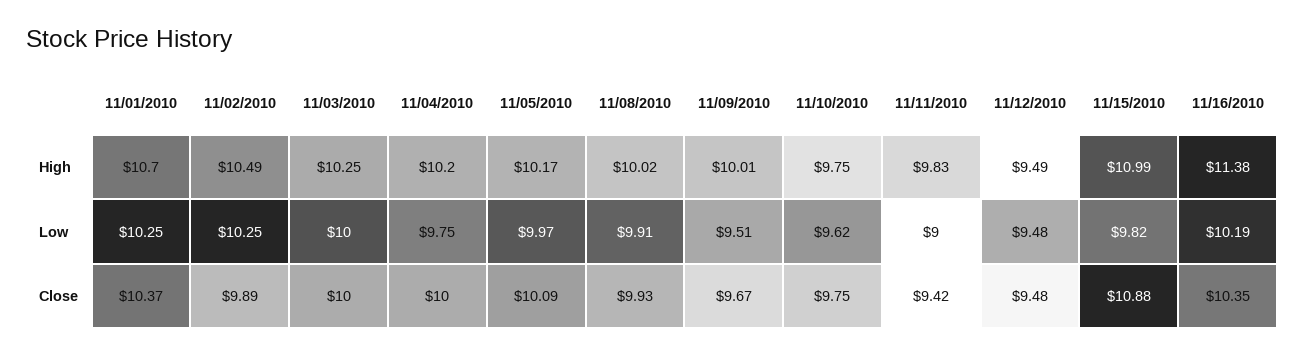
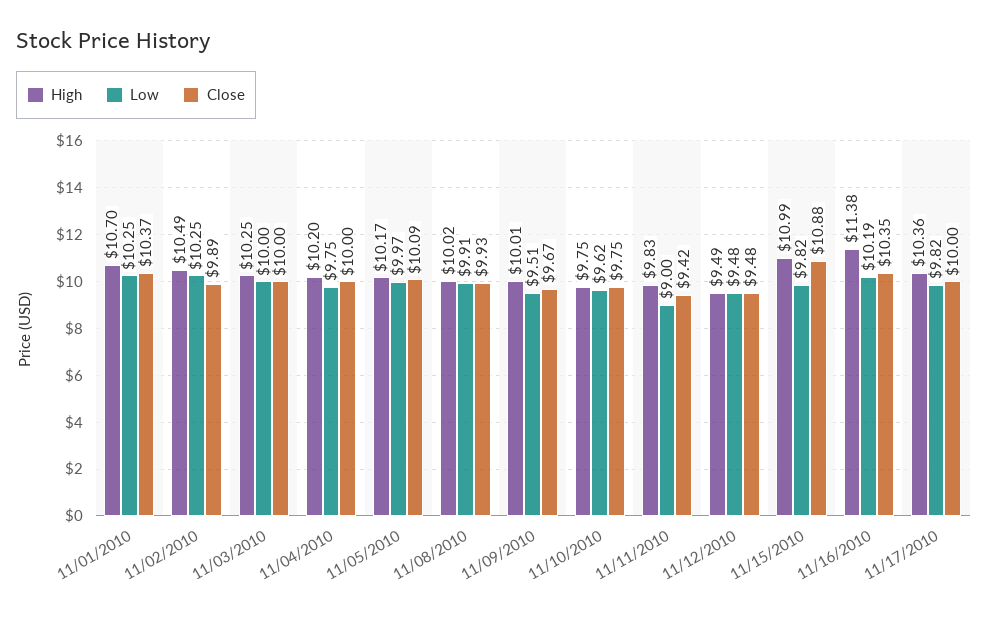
High, 11/17/2010: none -> 10.36
Low, 11/17/2010: none -> 9.82
Close, 11/17/2010: none -> 10

